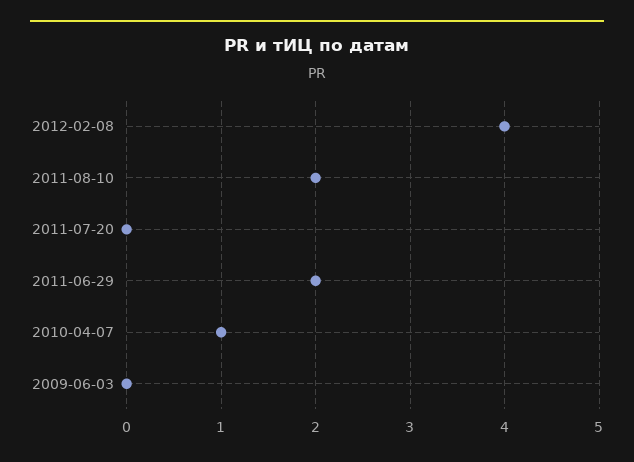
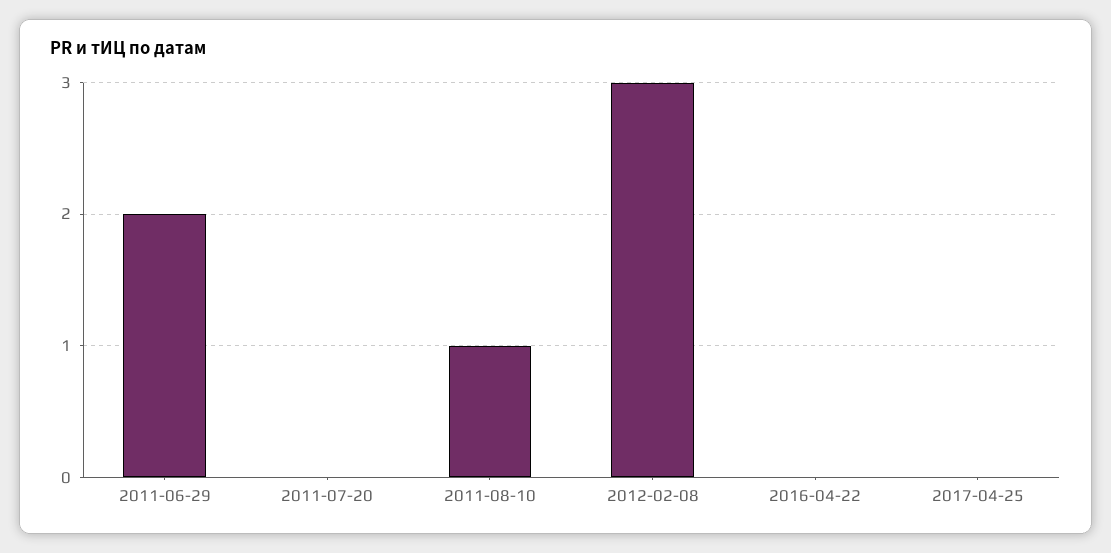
2012-02-08: 4 -> 3
2011-08-10: 2 -> 1
2010-04-07: 1 -> none
2009-06-03: 0 -> none
2016-04-22: none -> 0
2017-04-25: none -> 0

